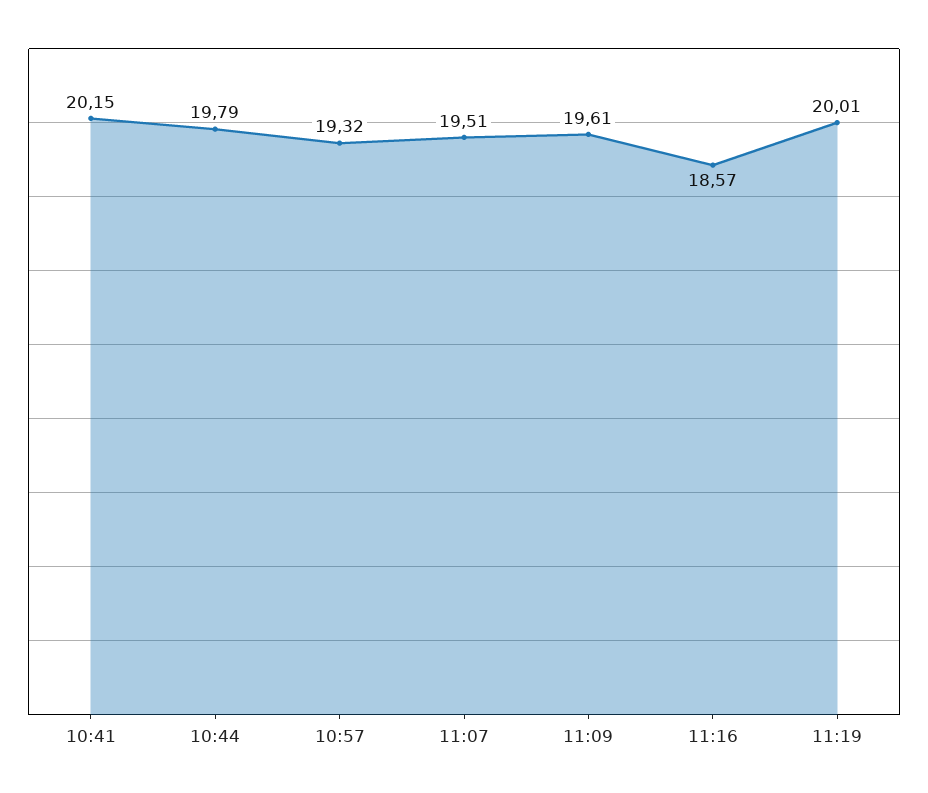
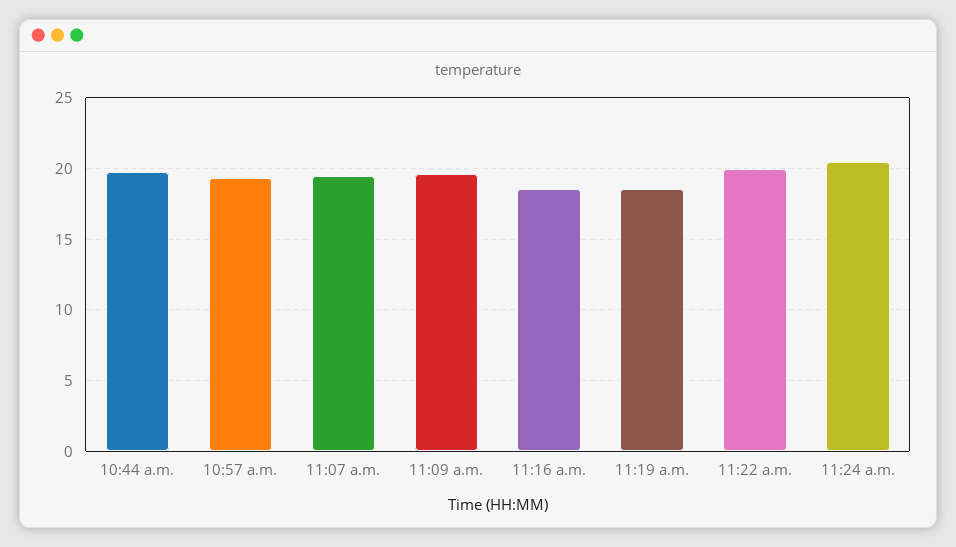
10:41: 20.15 -> none
11:19: 20.01 -> 18.5
11:22 a.m.: none -> 20
11:24 a.m.: none -> 20.5

